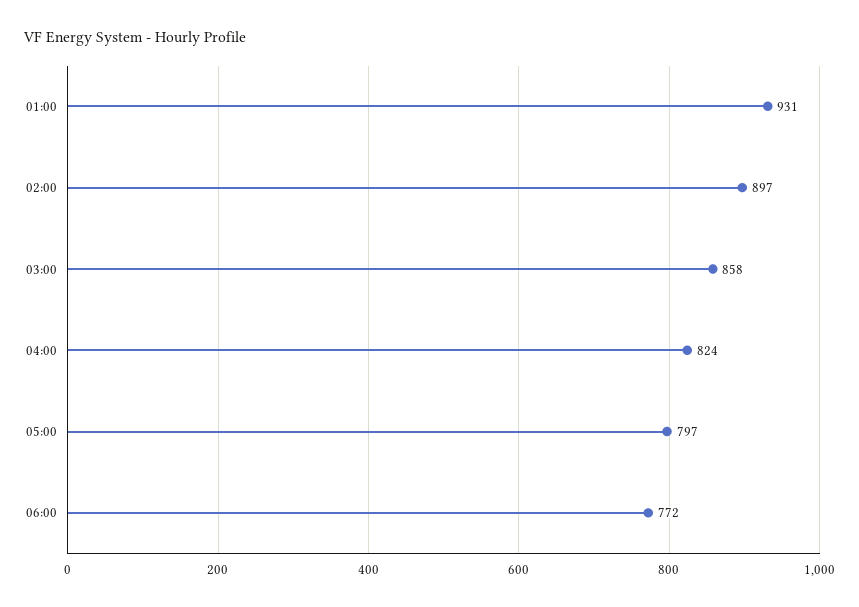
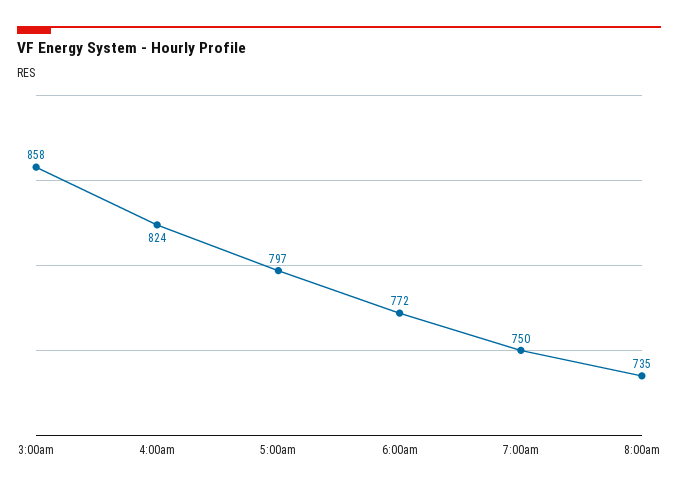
01:00: 931 -> none
02:00: 897 -> none
7:00am: none -> 750
8:00am: none -> 735

